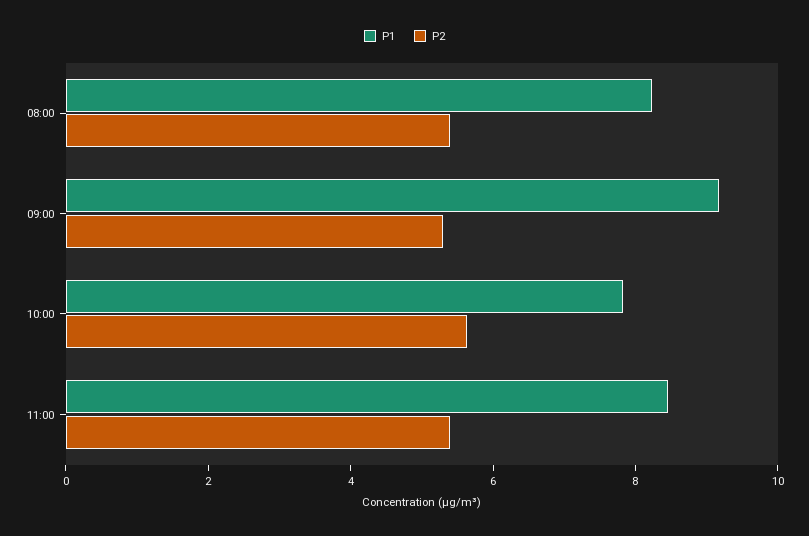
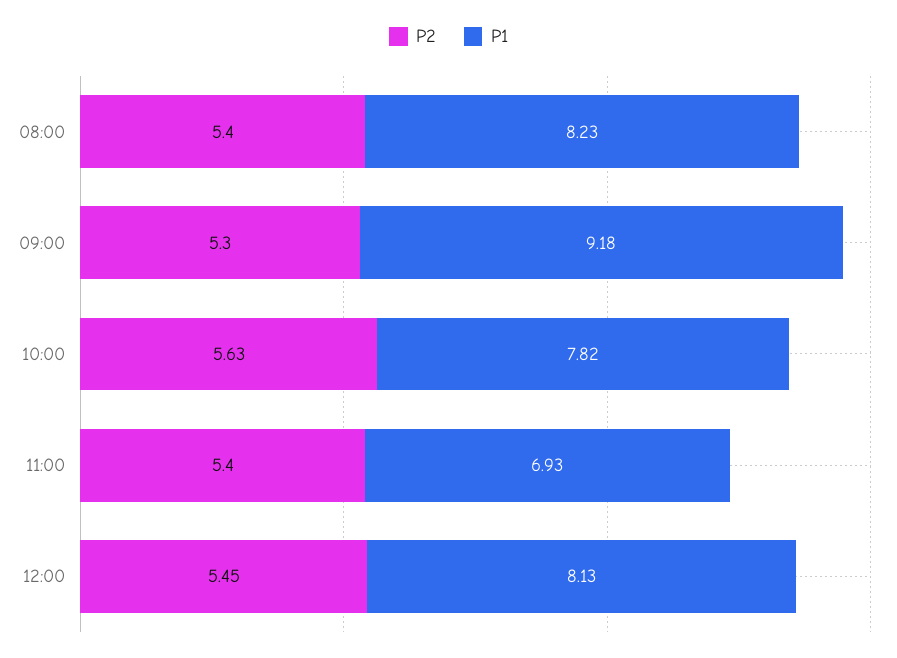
P1, 11:00: 8.5 -> 6.93
P2, 12:00: none -> 5.45
P1, 12:00: none -> 8.13

